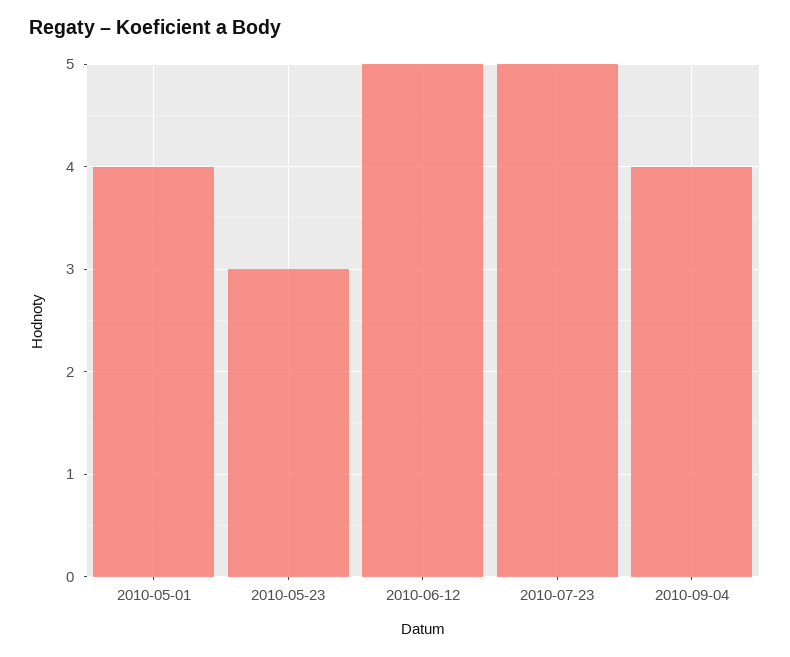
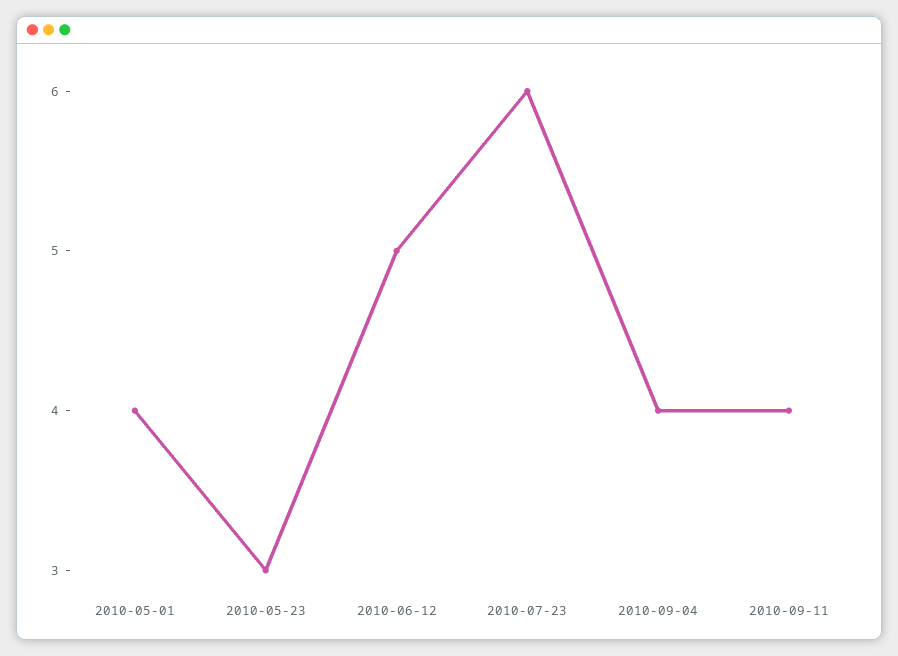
2010-07-23: 5 -> 6
2010-09-11: none -> 4

